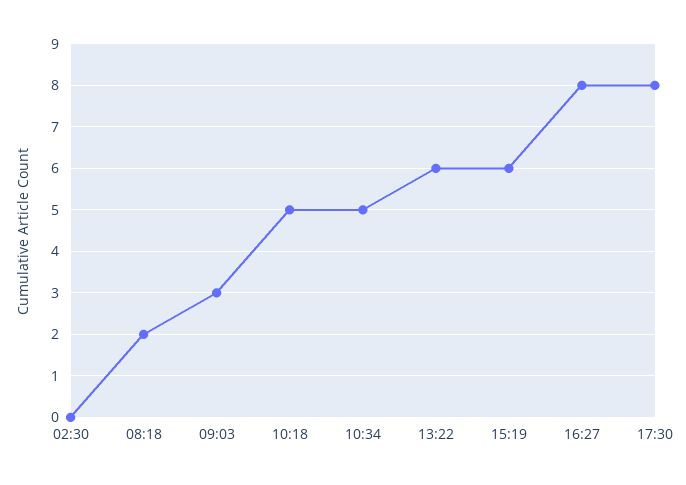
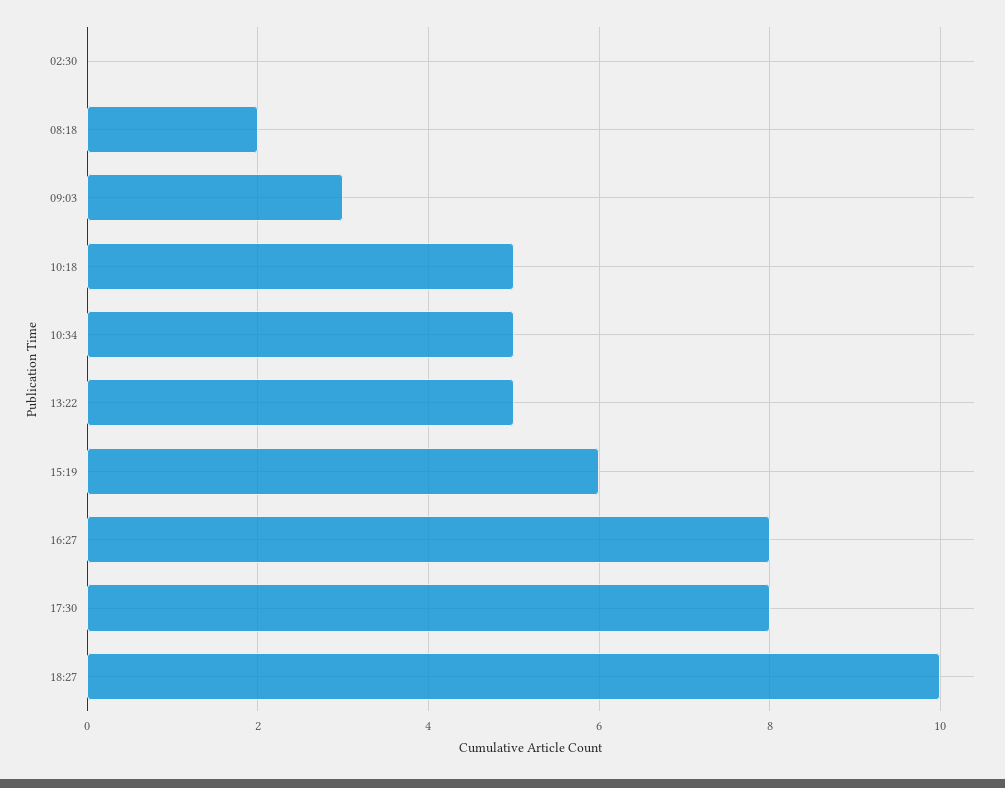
13:22: 6 -> 5
18:27: none -> 10

